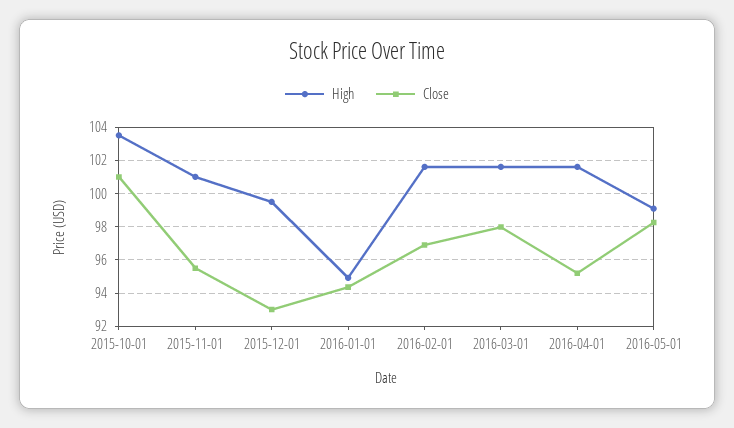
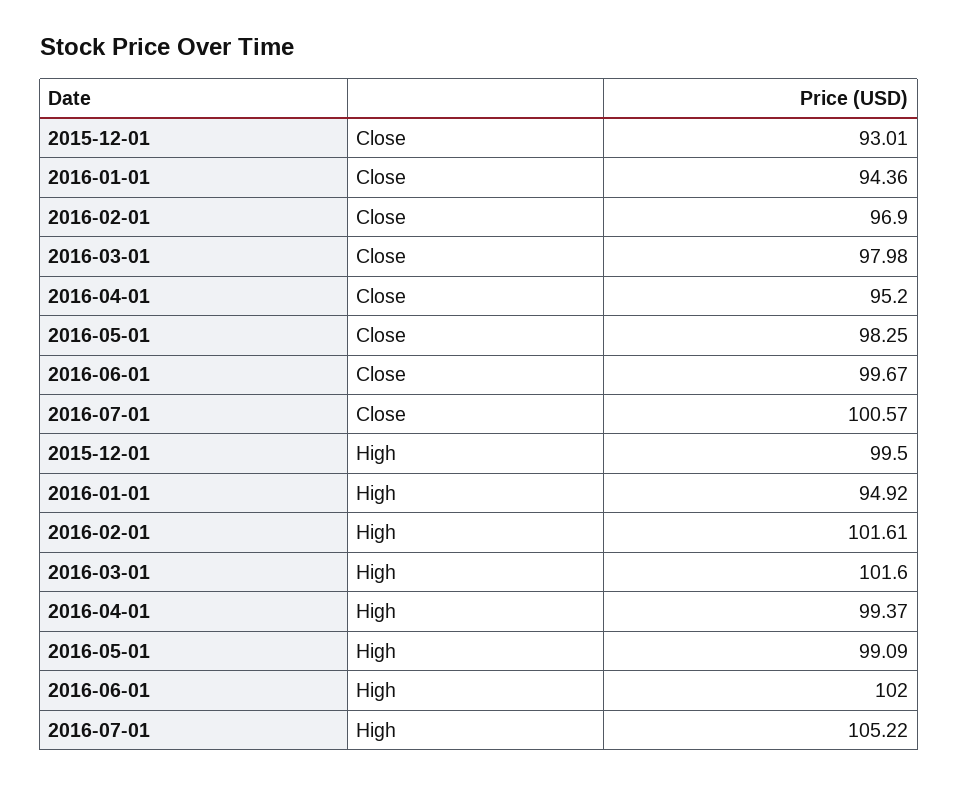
High, 2015-10-01: 103.5 -> none
Close, 2015-10-01: 101 -> none
High, 2015-11-01: 101 -> none
Close, 2015-11-01: 95.5 -> none
High, 2016-04-01: 101.5 -> 99.37
Close, 2016-06-01: none -> 99.67
Close, 2016-07-01: none -> 100.57
High, 2016-06-01: none -> 102
High, 2016-07-01: none -> 105.22

